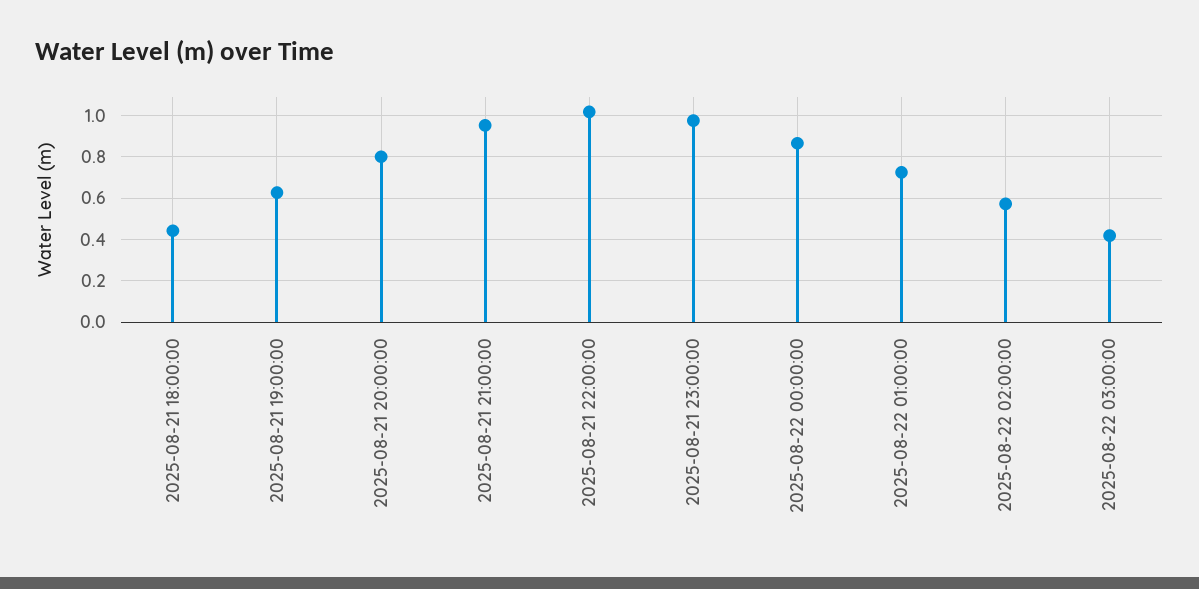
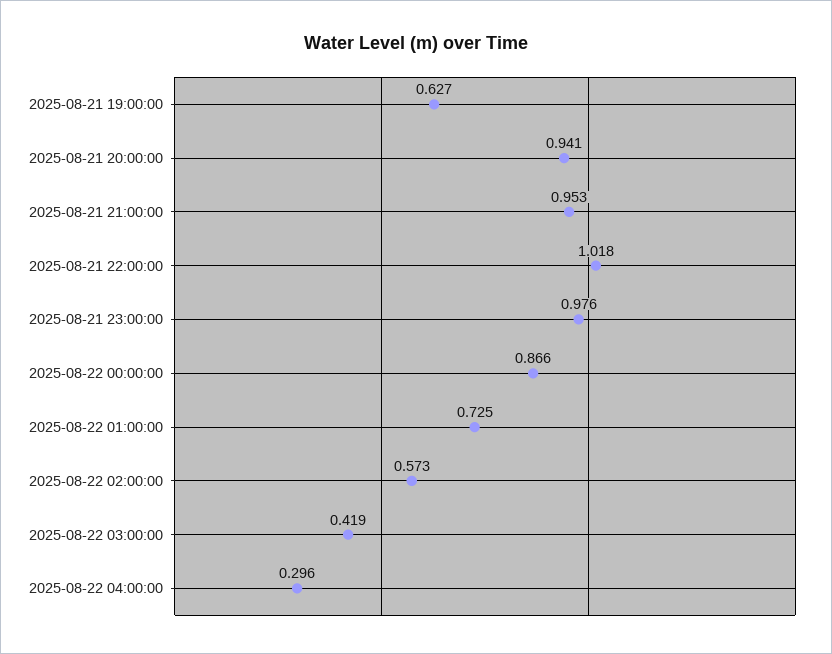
2025-08-21 18:00:00: 0.45 -> none
2025-08-21 20:00:00: 0.8 -> 0.941
2025-08-22 04:00:00: none -> 0.296

